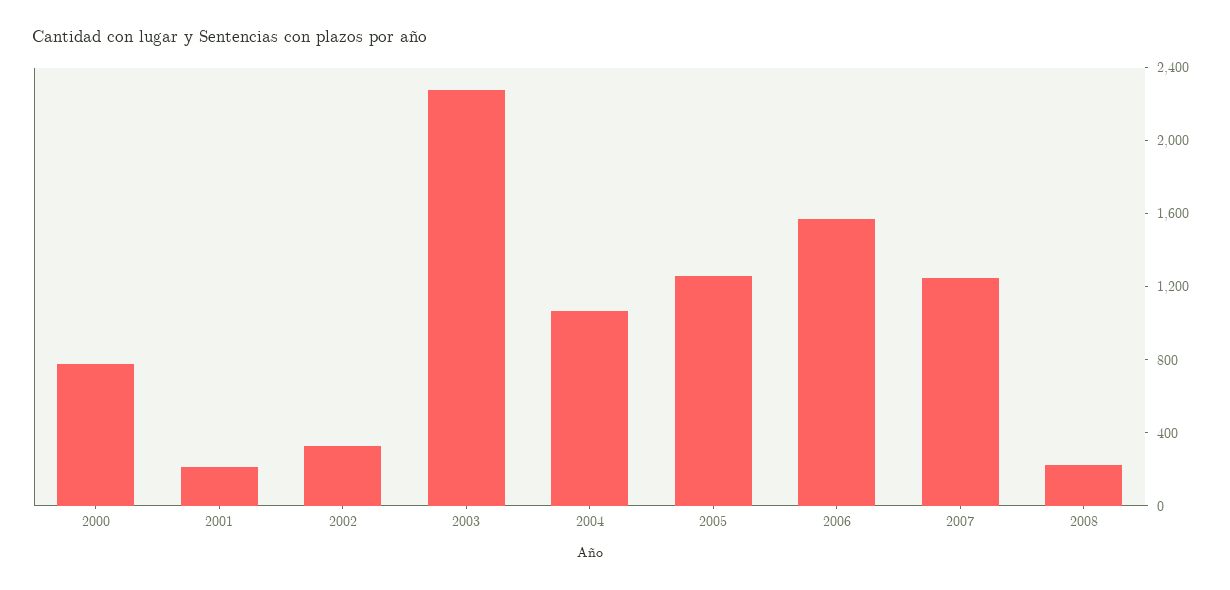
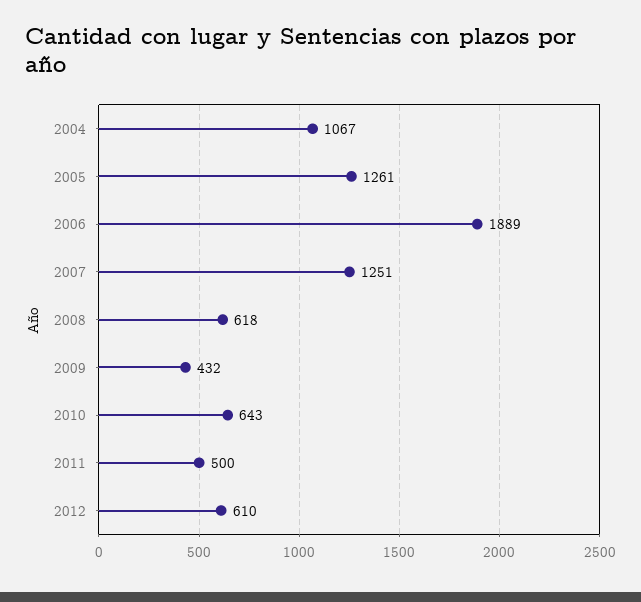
2000: 800 -> none
2001: 200 -> none
2002: 300 -> none
2003: 2300 -> none
2006: 1600 -> 1889
2008: 200 -> 618
2009: none -> 432
2010: none -> 643
2011: none -> 500
2012: none -> 610

